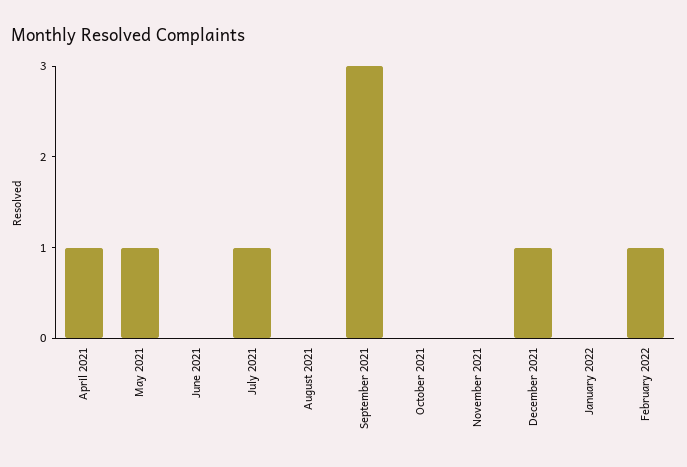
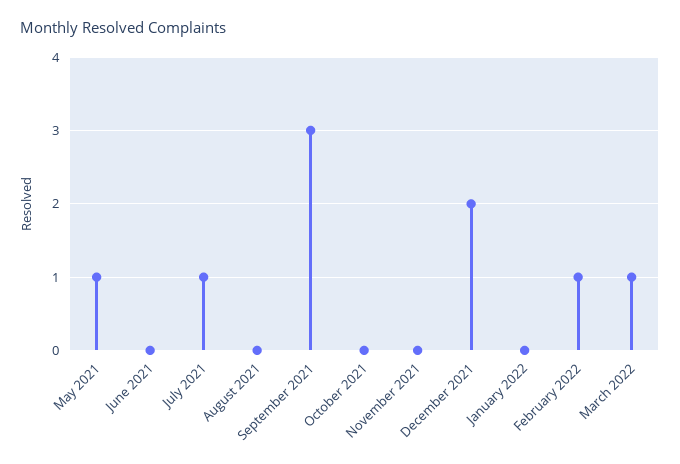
April 2021: 1 -> none
December 2021: 1 -> 2
March 2022: none -> 1

